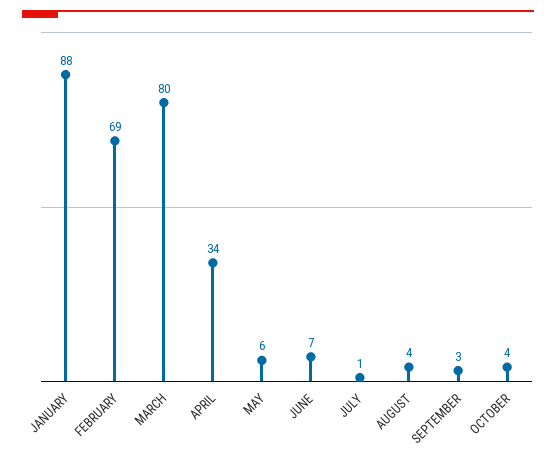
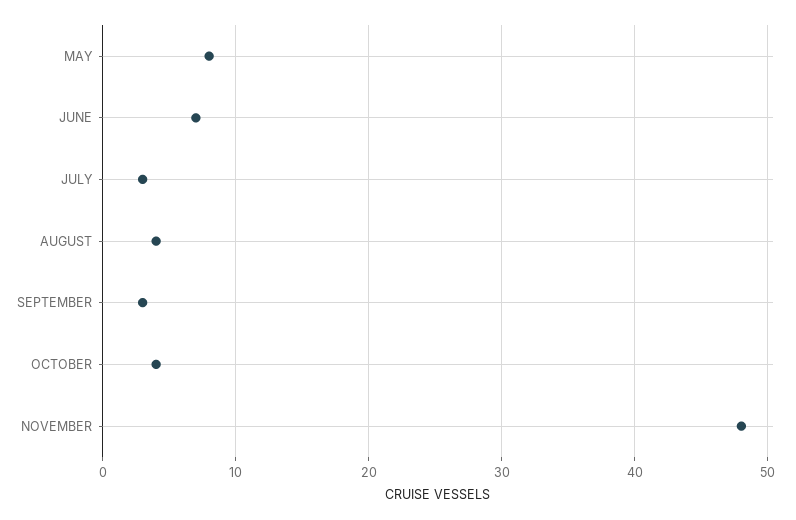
JANUARY: 88 -> none
FEBRUARY: 69 -> none
MARCH: 80 -> none
APRIL: 34 -> none
MAY: 6 -> 8
JULY: 1 -> 3
NOVEMBER: none -> 48

